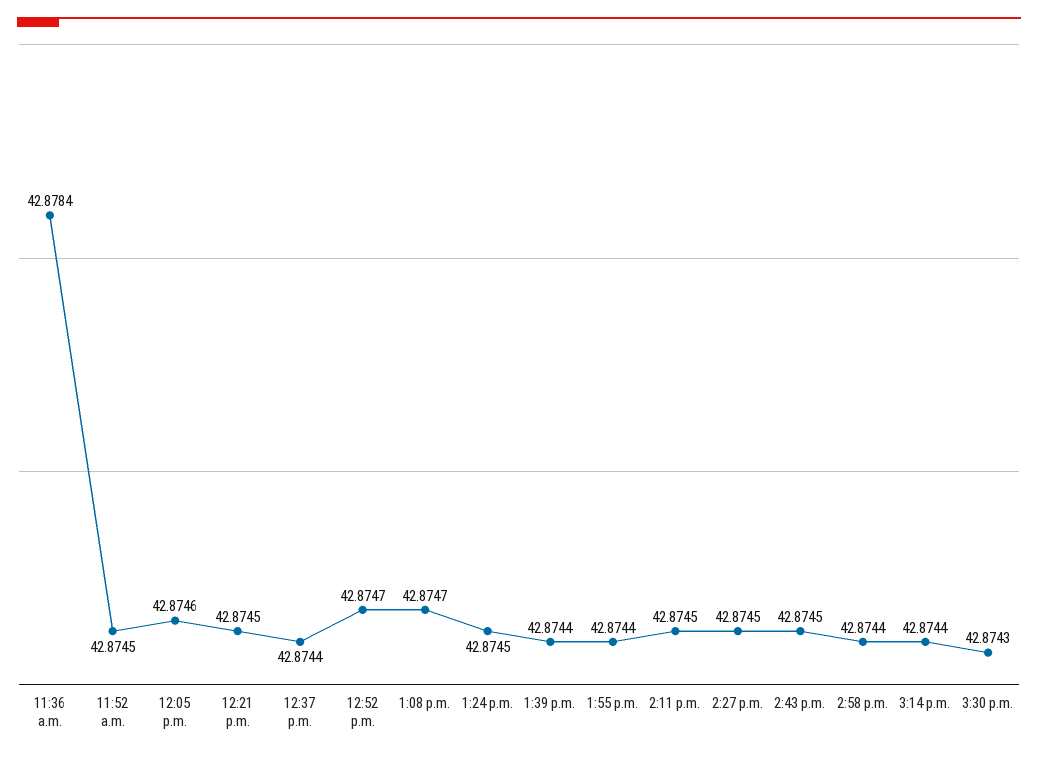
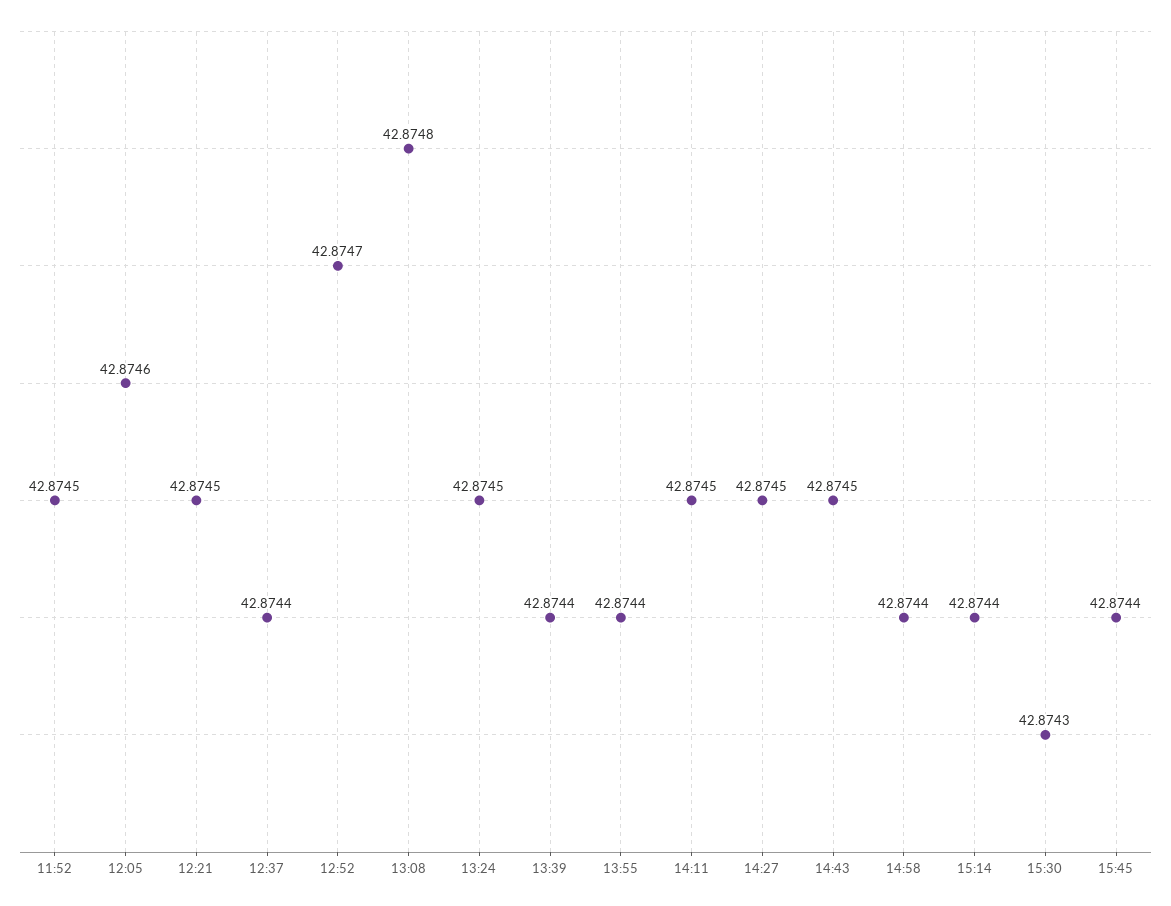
11:36 a.m.: 42.8784 -> none
1:08 p.m.: 42.8747 -> 42.8748
15:45: none -> 42.8744

